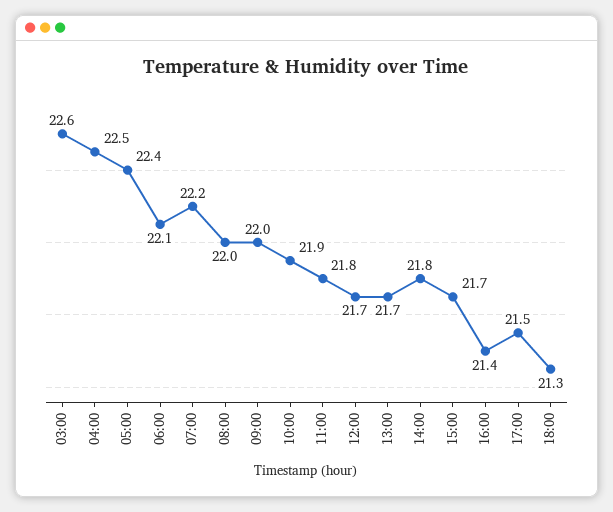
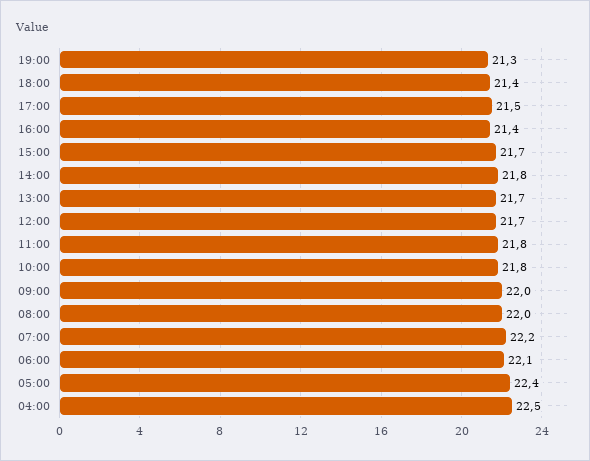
03:00: 22.6 -> none
10:00: 21.9 -> 21.8
18:00: 21.3 -> 21.4
19:00: none -> 21.3

